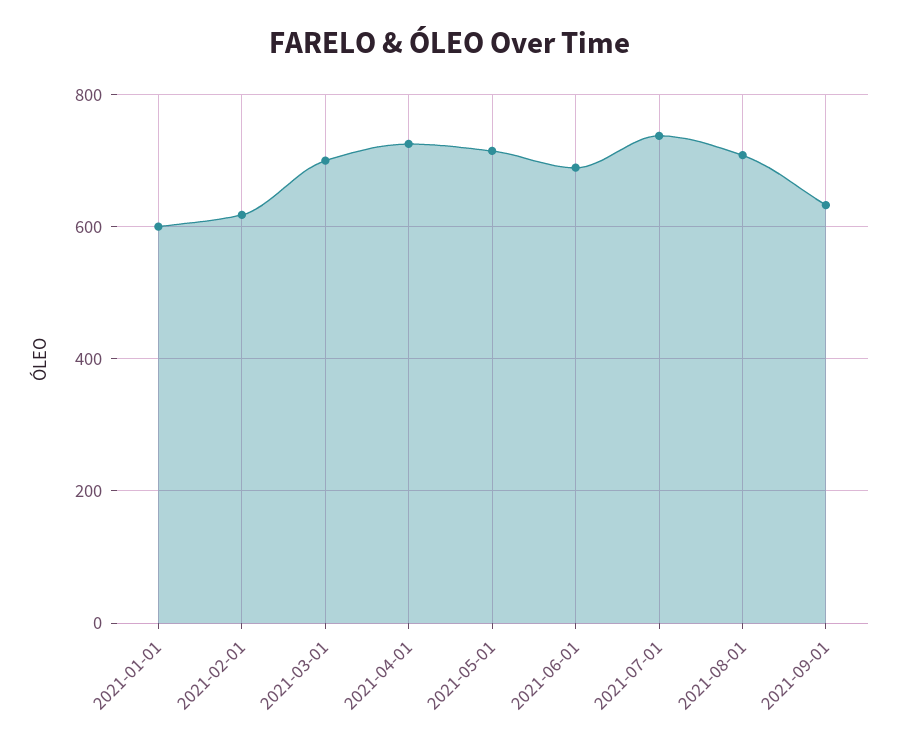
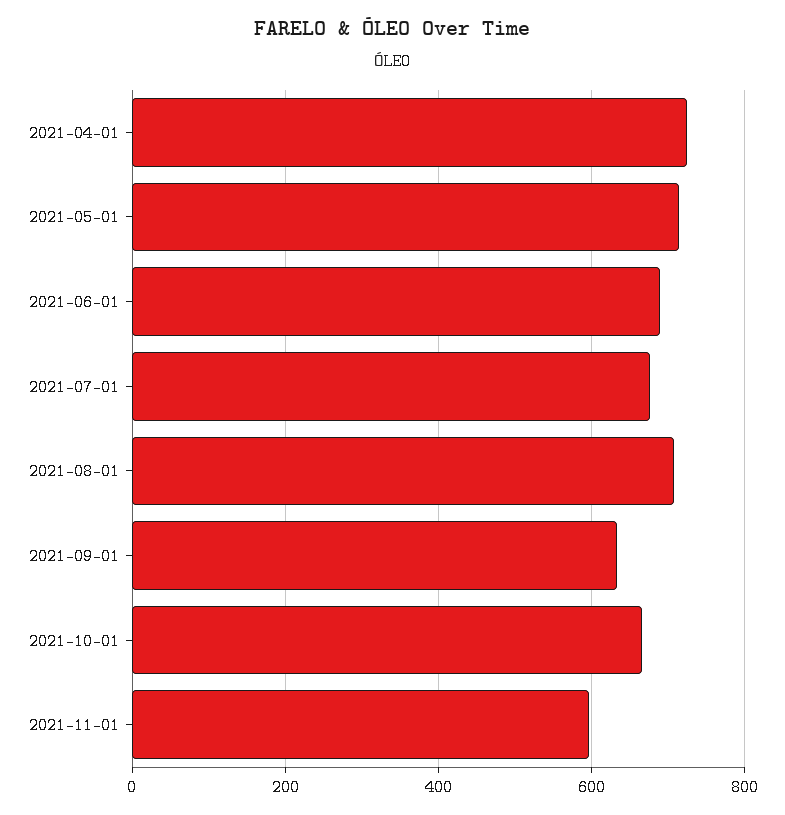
2021-01-01: 600 -> none
2021-02-01: 620 -> none
2021-03-01: 700 -> none
2021-07-01: 740 -> 680
2021-10-01: none -> 660
2021-11-01: none -> 600

